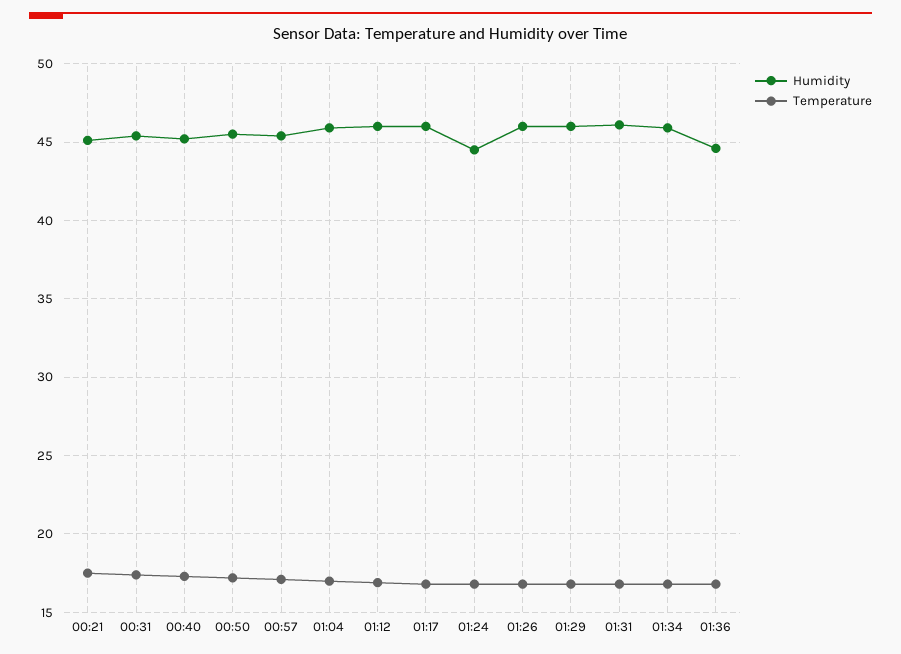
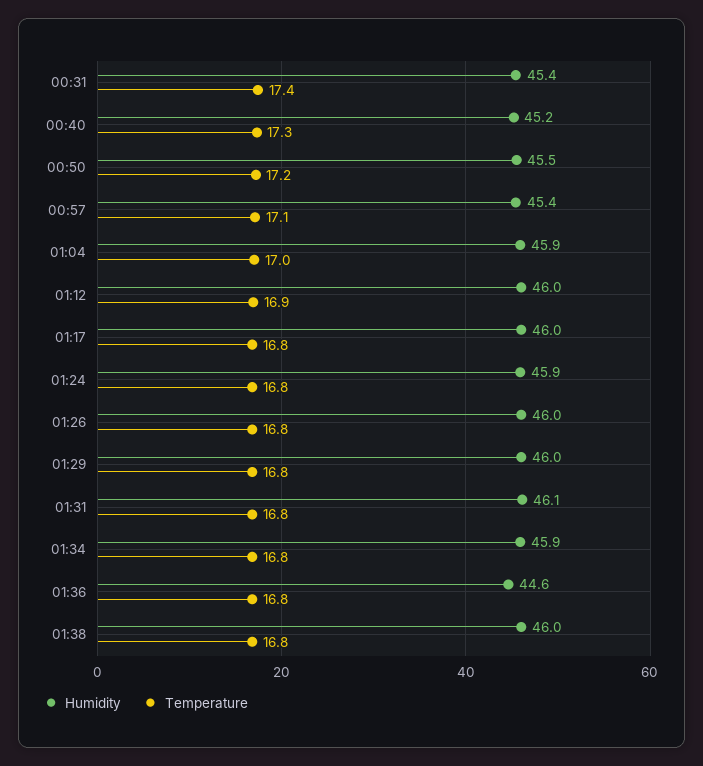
Humidity, 00:21: 45 -> none
Temperature, 00:21: 17.5 -> none
Humidity, 01:24: 44.5 -> 45.9
Humidity, 01:38: none -> 46
Temperature, 01:38: none -> 16.8

